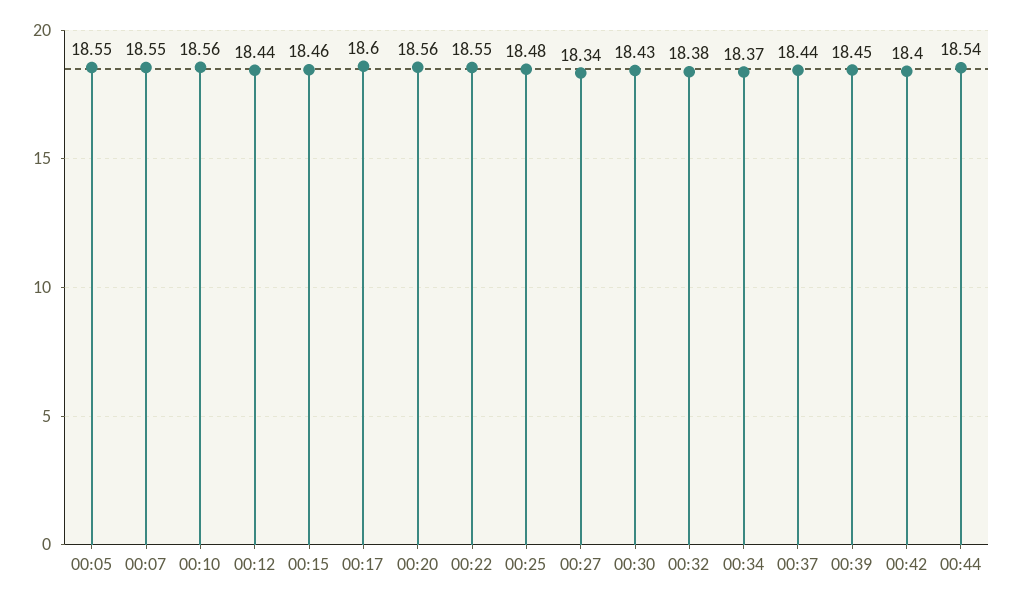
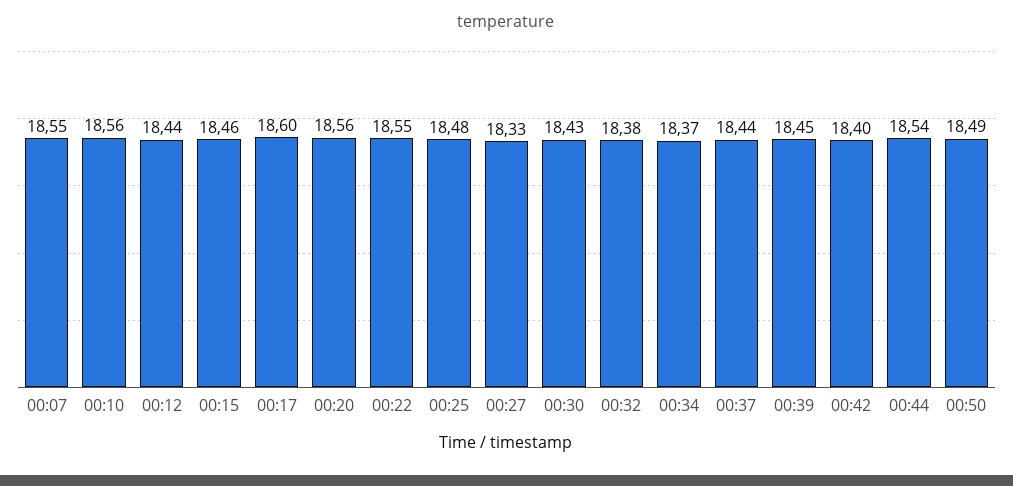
00:05: 18.55 -> none
00:27: 18.34 -> 18.33
00:50: none -> 18.49

